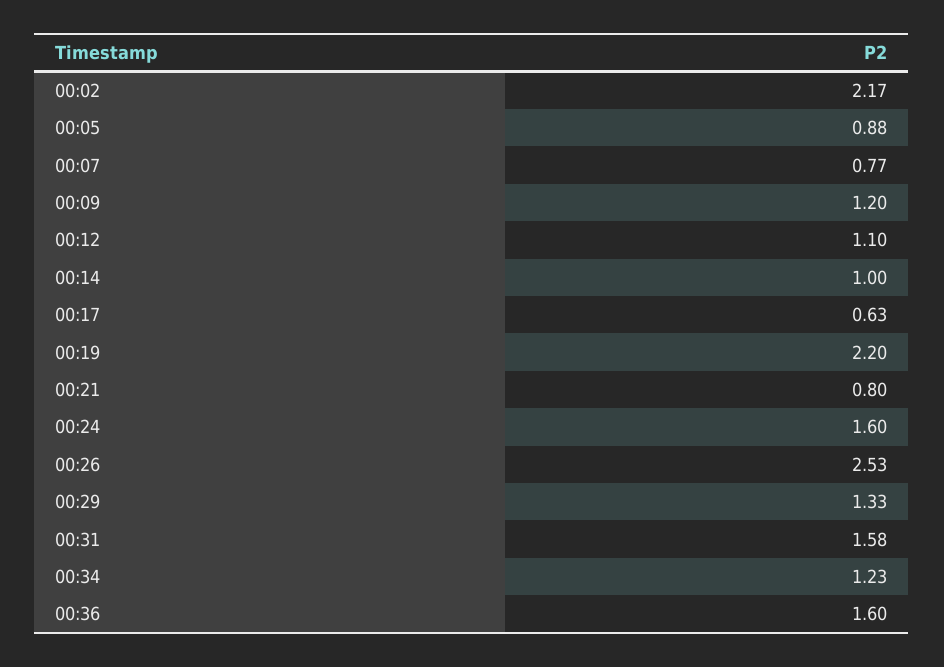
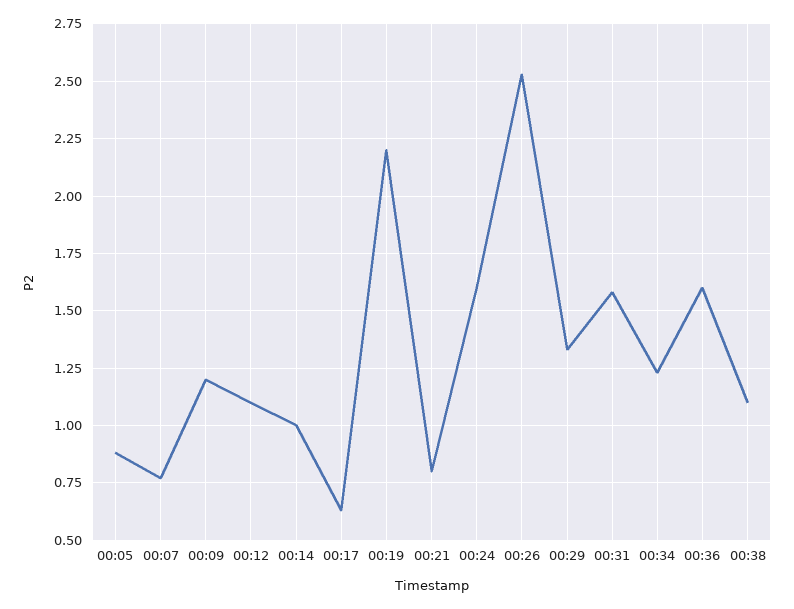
00:02: 2.17 -> none
00:38: none -> 1.1

